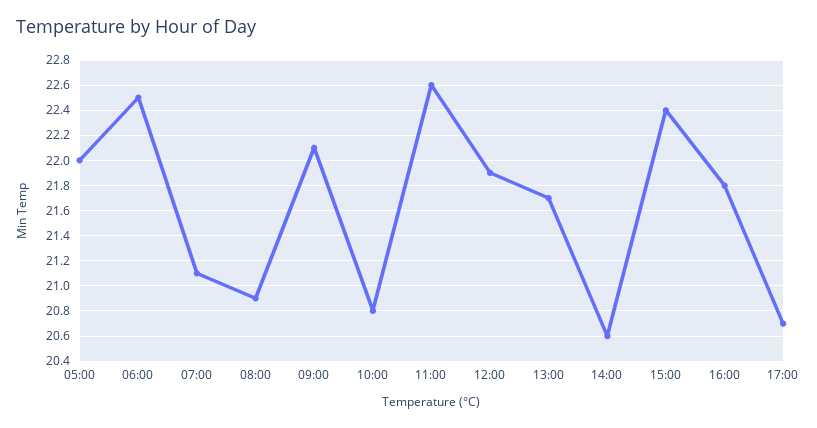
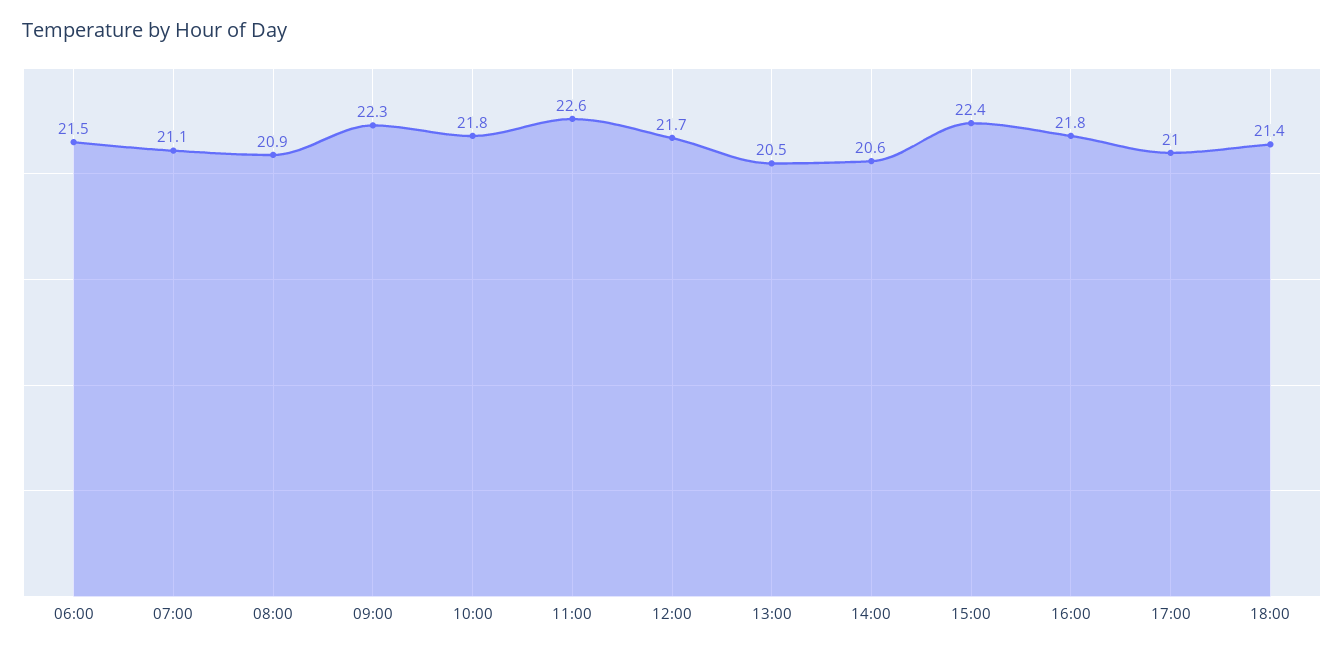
05:00: 22 -> none
06:00: 22.5 -> 21.5
09:00: 22.1 -> 22.3
10:00: 20.8 -> 21.8
12:00: 21.9 -> 21.7
13:00: 21.7 -> 20.5
17:00: 20.7 -> 21
18:00: none -> 21.4

